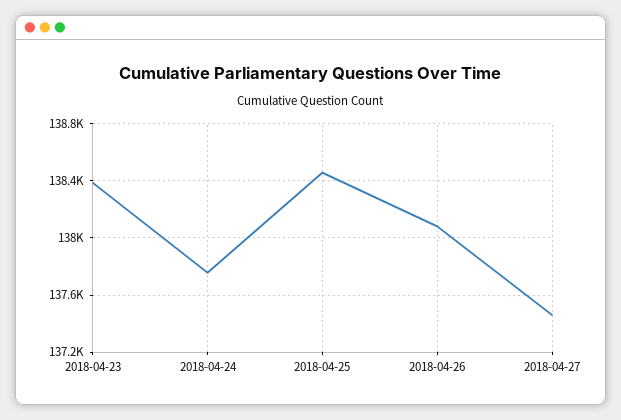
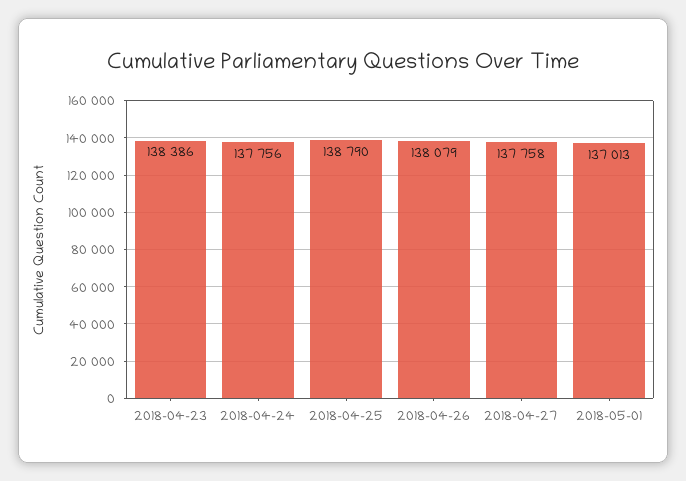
2018-04-25: 138450 -> 138790
2018-04-27: 137450 -> 137758
2018-05-01: none -> 137013

